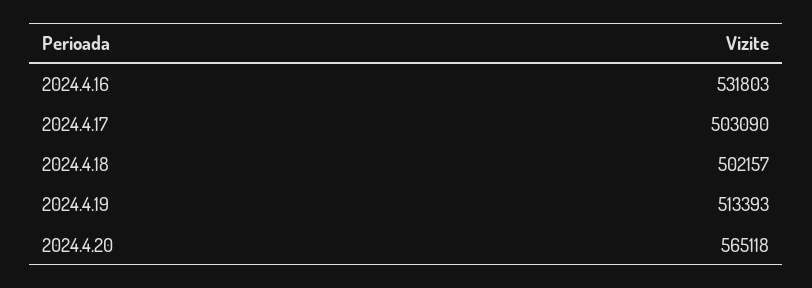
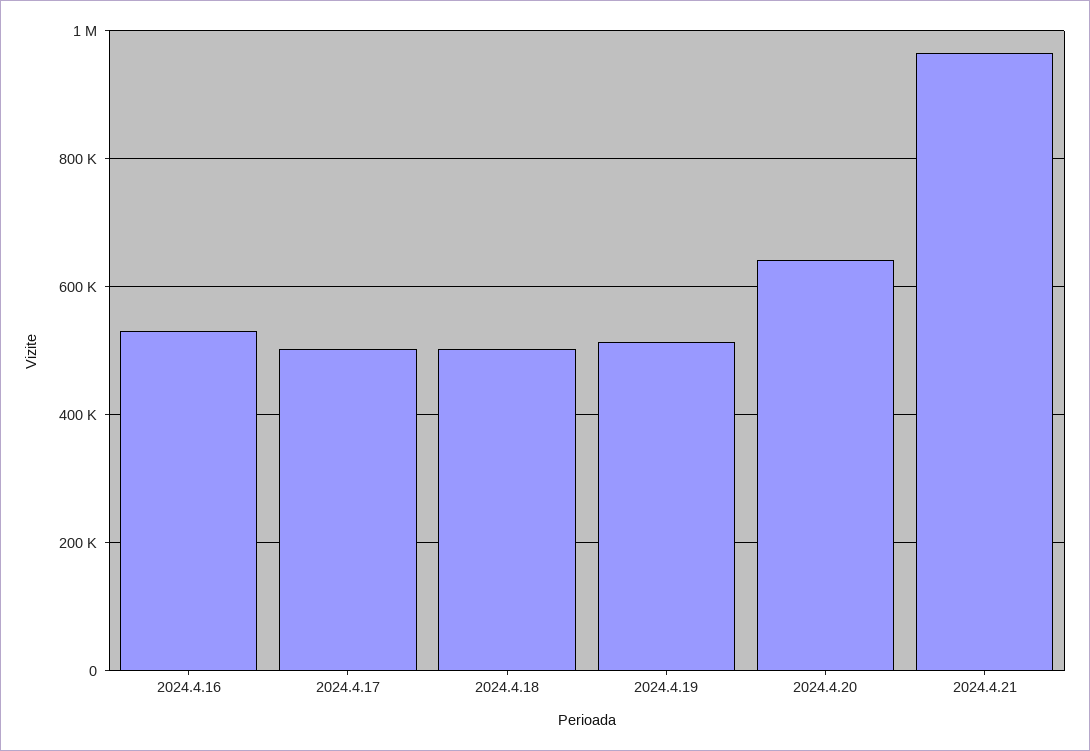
2024.4.20: 565118 -> 640000
2024.4.21: none -> 960000

